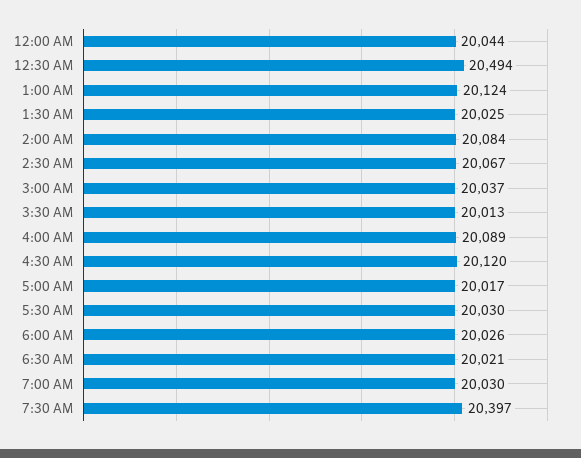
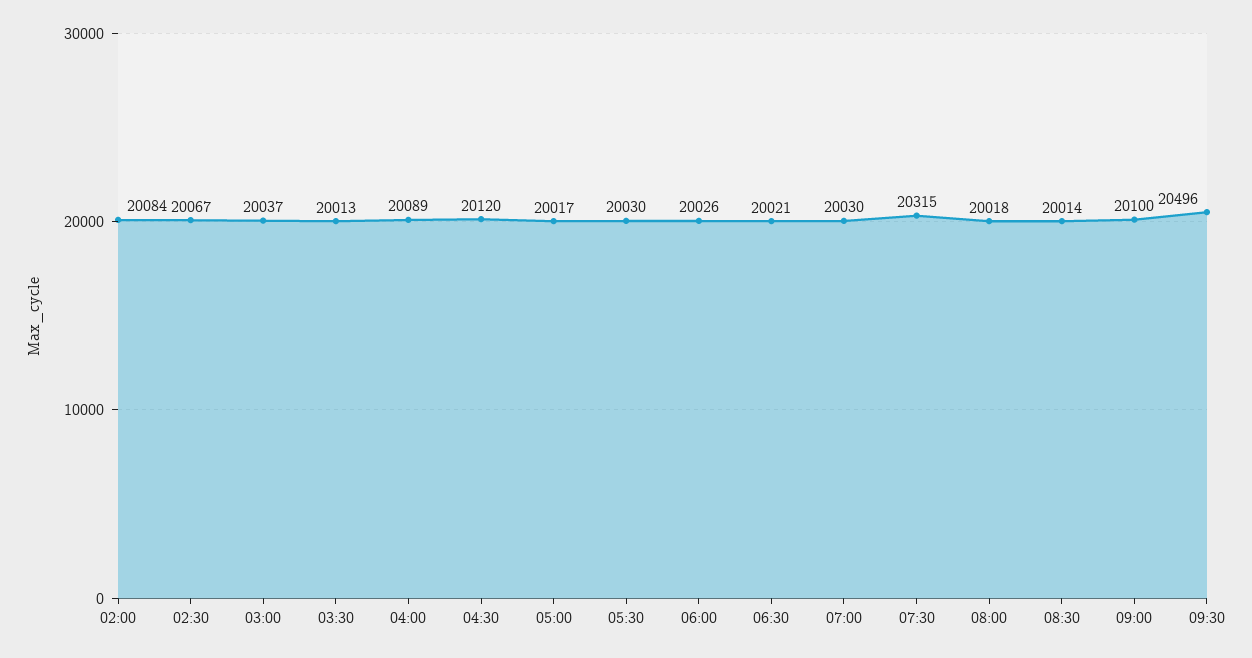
12:00 AM: 20044 -> none
12:30 AM: 20494 -> none
1:00 AM: 20124 -> none
1:30 AM: 20025 -> none
7:30 AM: 20397 -> 20315
08:00: none -> 20018
08:30: none -> 20014
09:00: none -> 20100
09:30: none -> 20496

